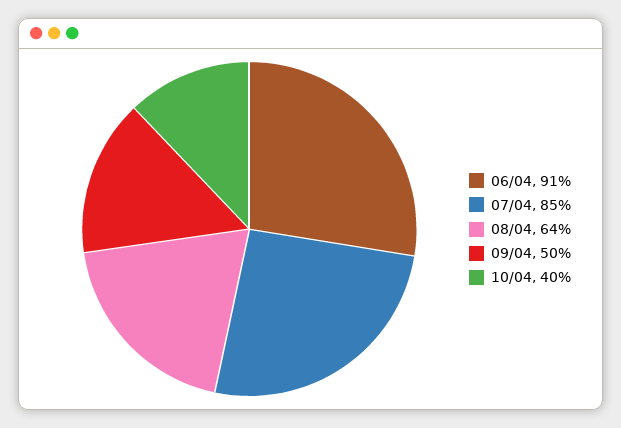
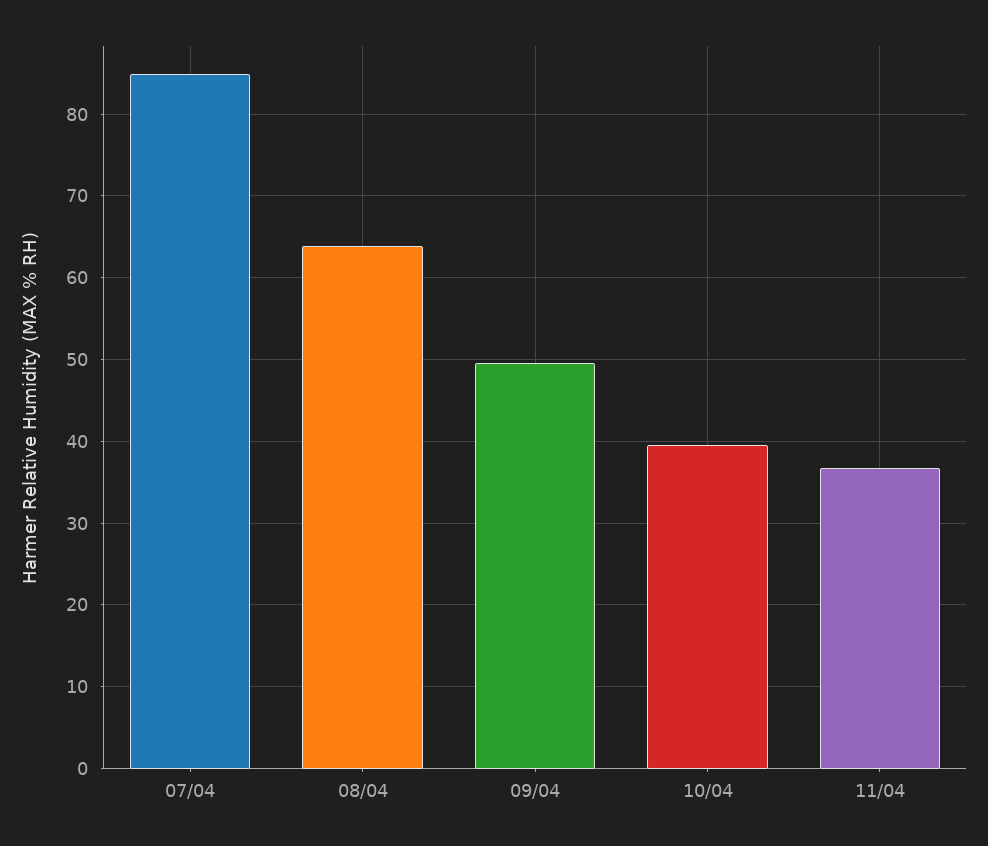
06/04: 91 -> none
11/04: none -> 37

